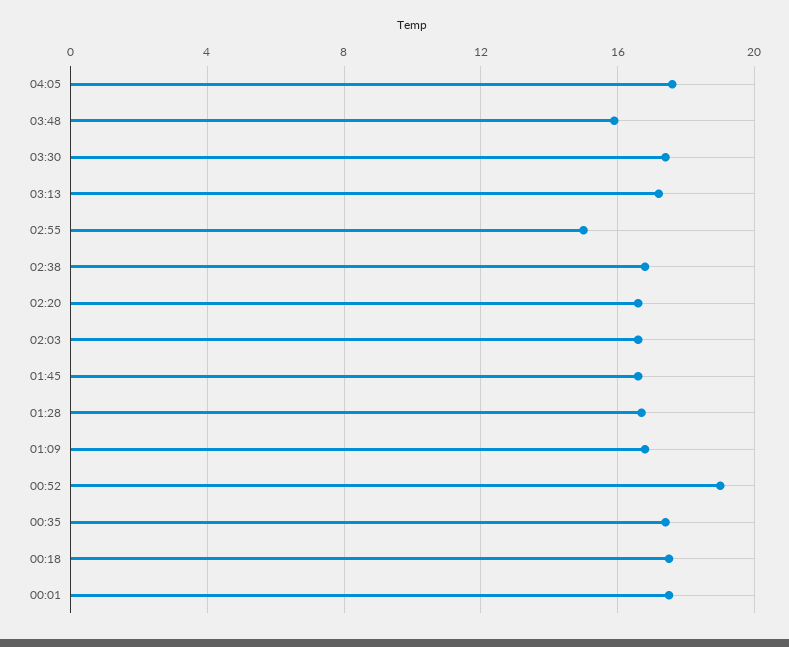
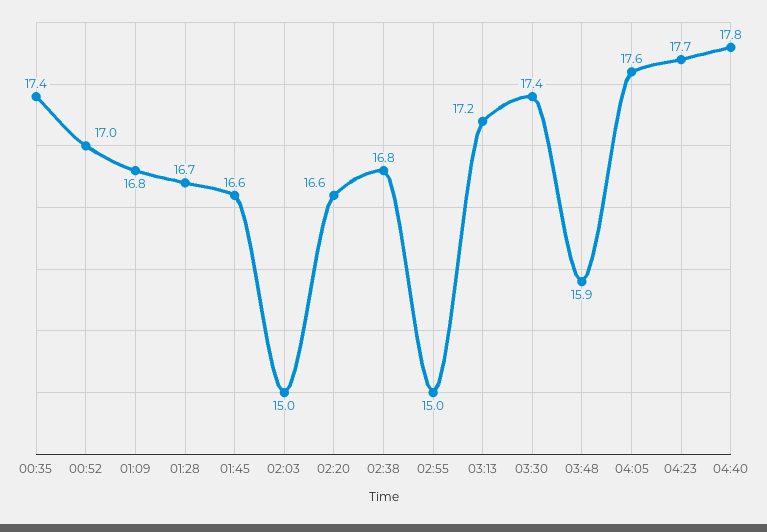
02:03: 16.5 -> 15
00:52: 19 -> 17
00:18: 17.5 -> none
00:01: 17.5 -> none
04:23: none -> 17.7
04:40: none -> 17.8

